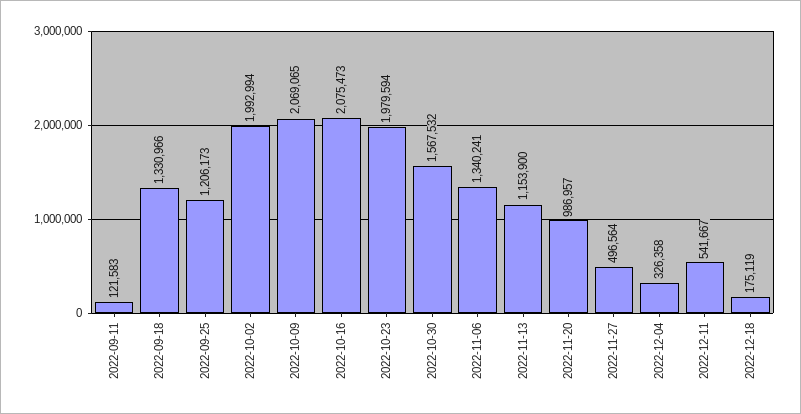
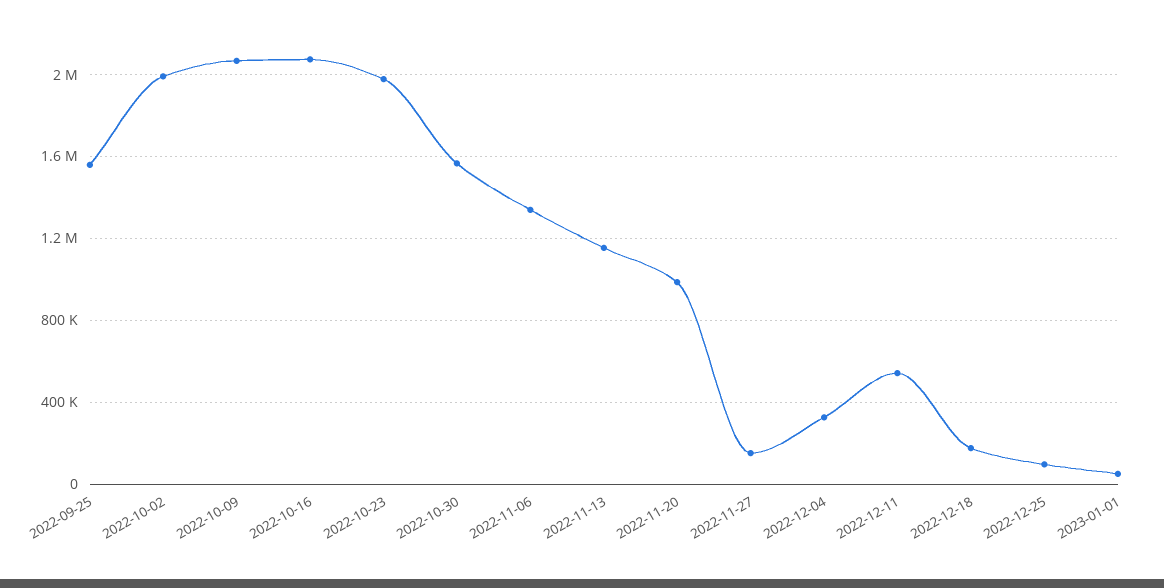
2022-09-11: 121583 -> none
2022-09-18: 1330966 -> none
2022-09-25: 1206173 -> 1550000
2022-11-27: 496564 -> 150000
2022-12-25: none -> 100000
2023-01-01: none -> 50000

